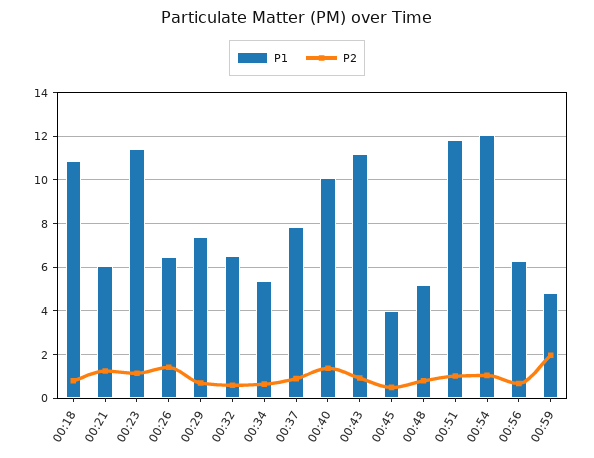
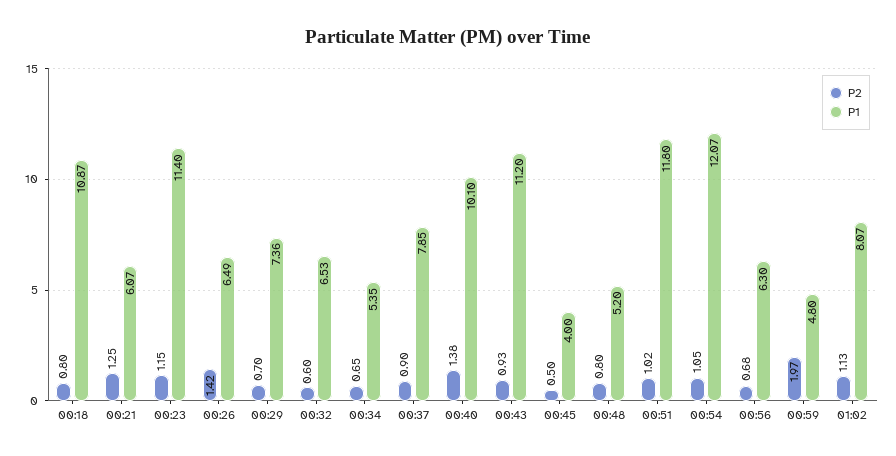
P2, 01:02: none -> 1.13
P1, 01:02: none -> 8.07

